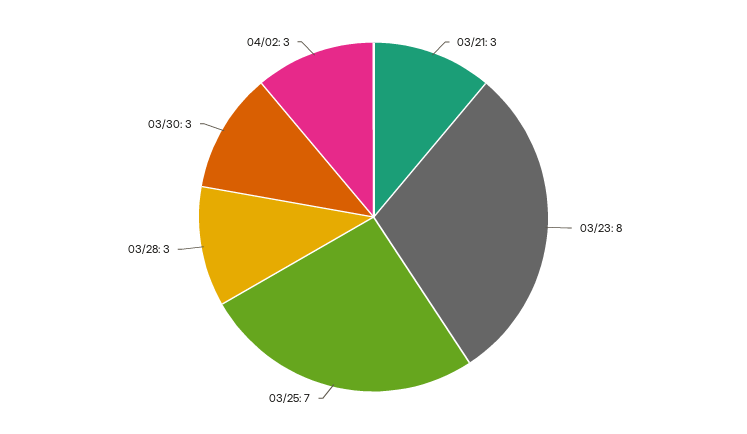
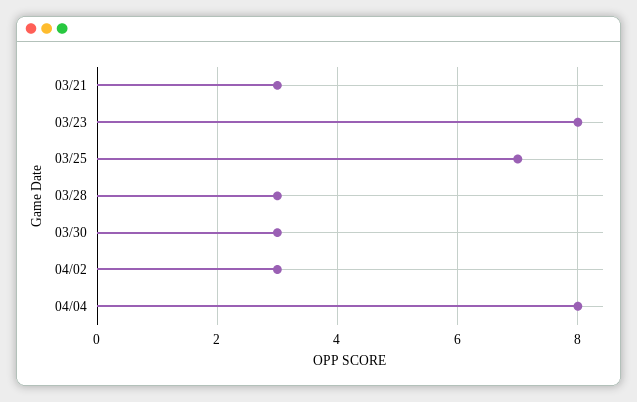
04/04: none -> 8

